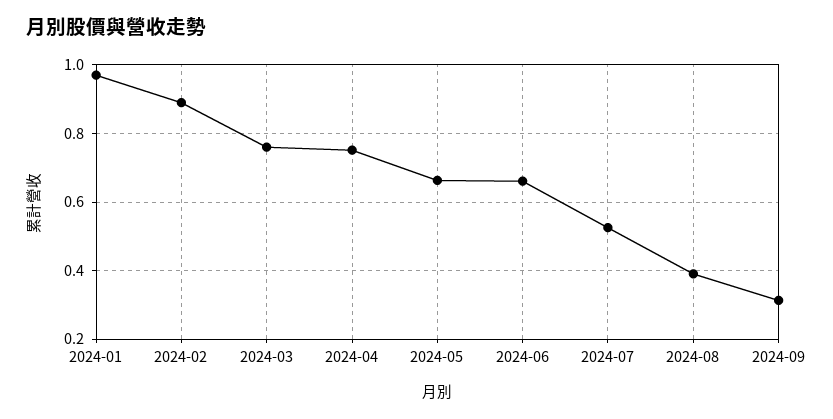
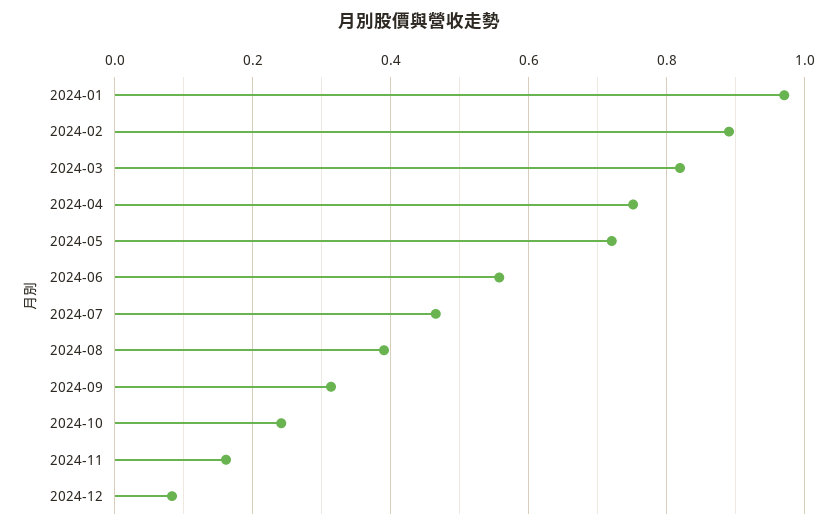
2024-03: 0.76 -> 0.82
2024-05: 0.66 -> 0.72
2024-06: 0.66 -> 0.56
2024-07: 0.52 -> 0.46
2024-10: none -> 0.24
2024-11: none -> 0.16
2024-12: none -> 0.08

